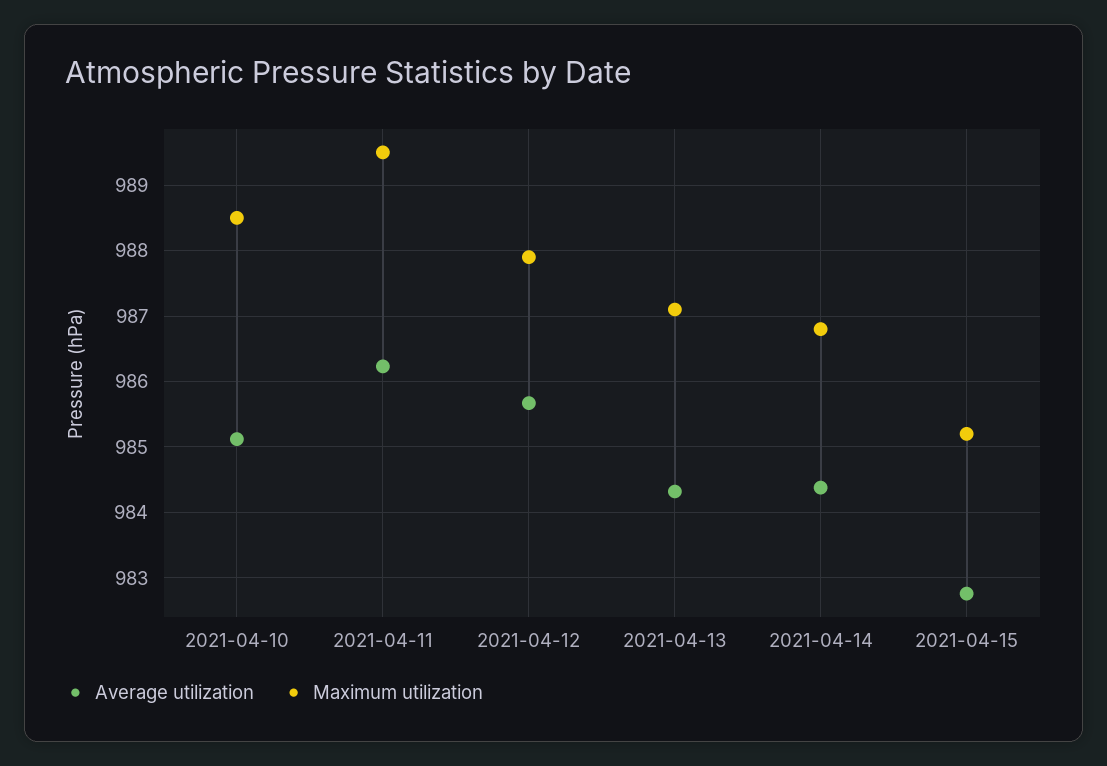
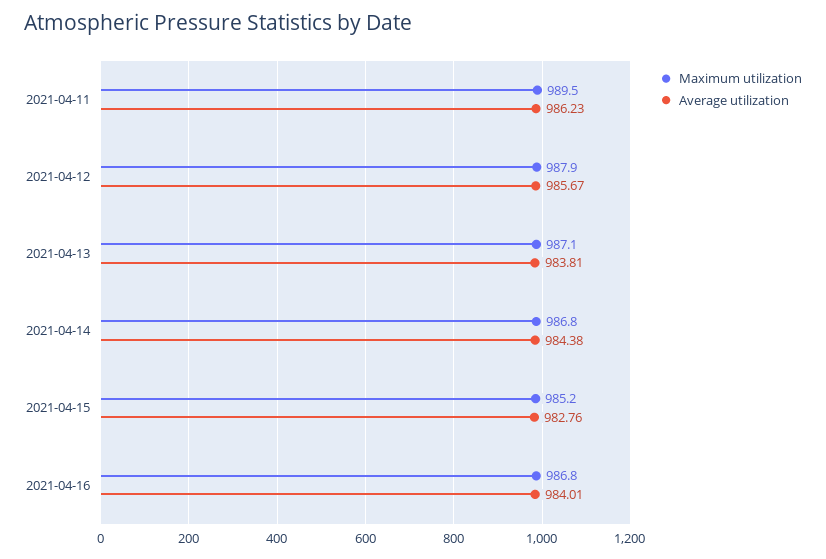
Average utilization, 2021-04-10: 985.1 -> none
Maximum utilization, 2021-04-10: 988.5 -> none
Average utilization, 2021-04-13: 984.3 -> 983.81
Maximum utilization, 2021-04-16: none -> 986.8
Average utilization, 2021-04-16: none -> 984.01

